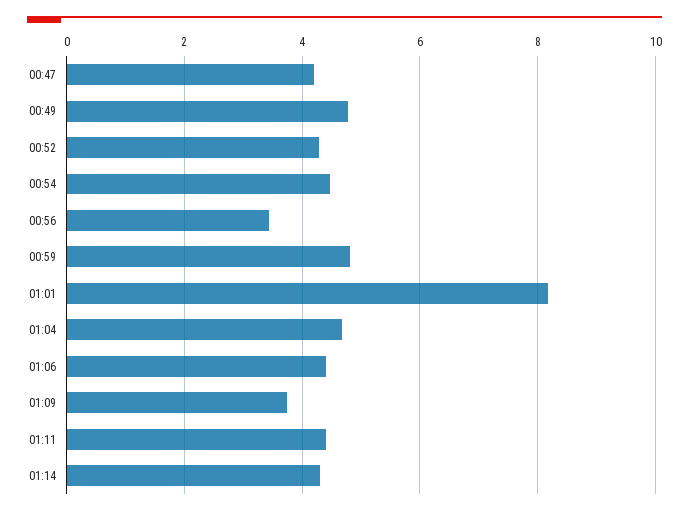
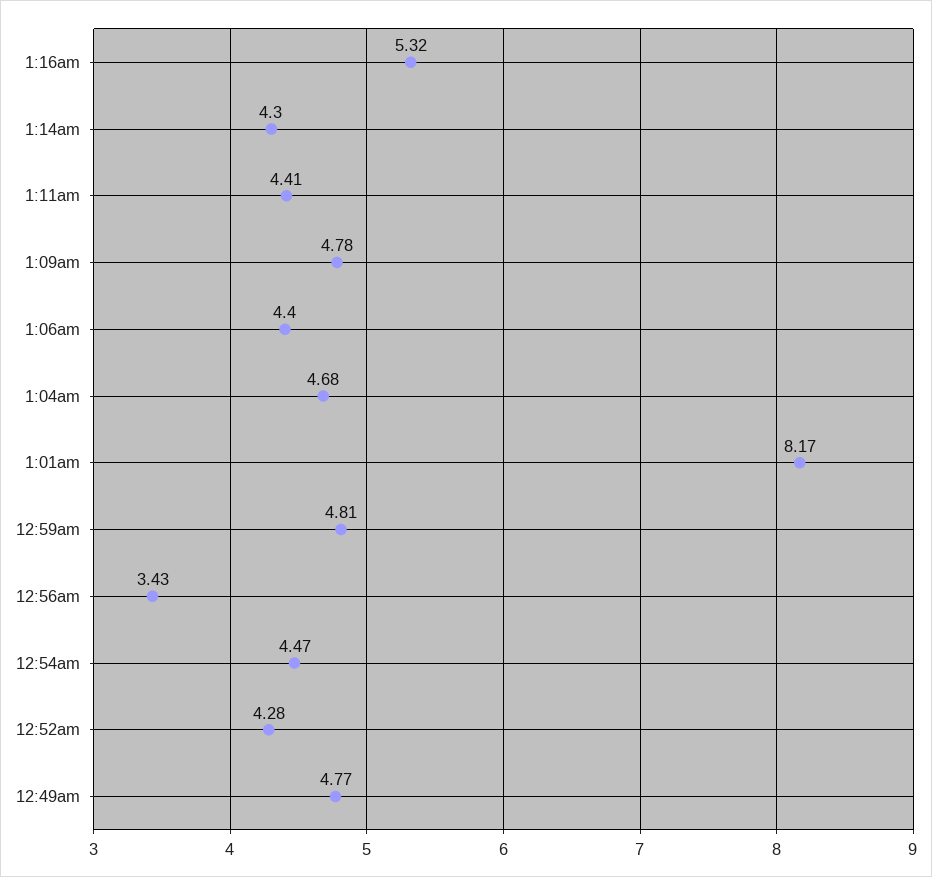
00:47: 4.2 -> none
01:09: 3.8 -> 4.78
1:16am: none -> 5.32

